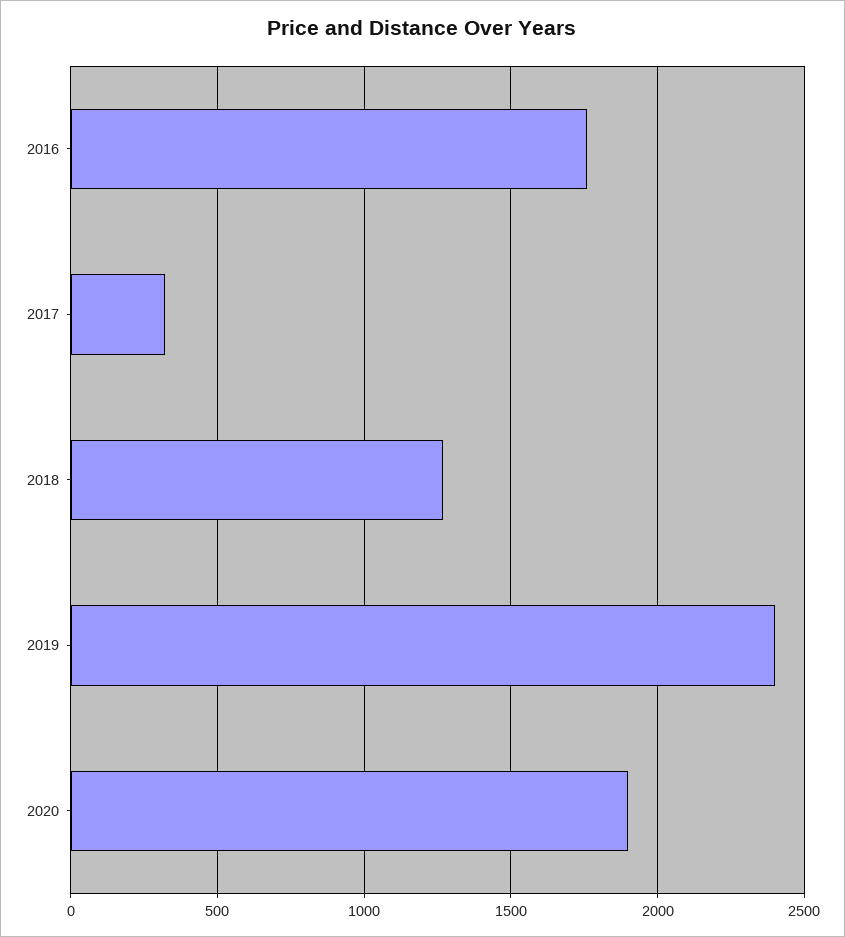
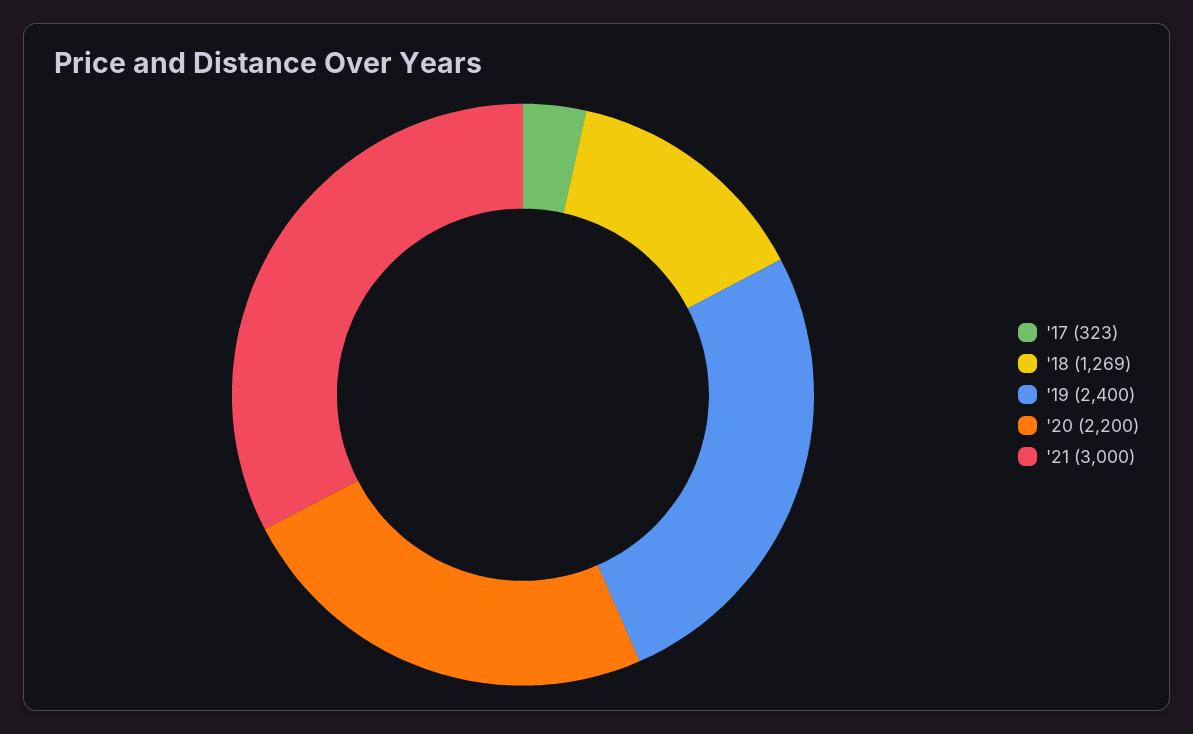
2016: 1750 -> none
2020: 1900 -> 2200
'21: none -> 3000

